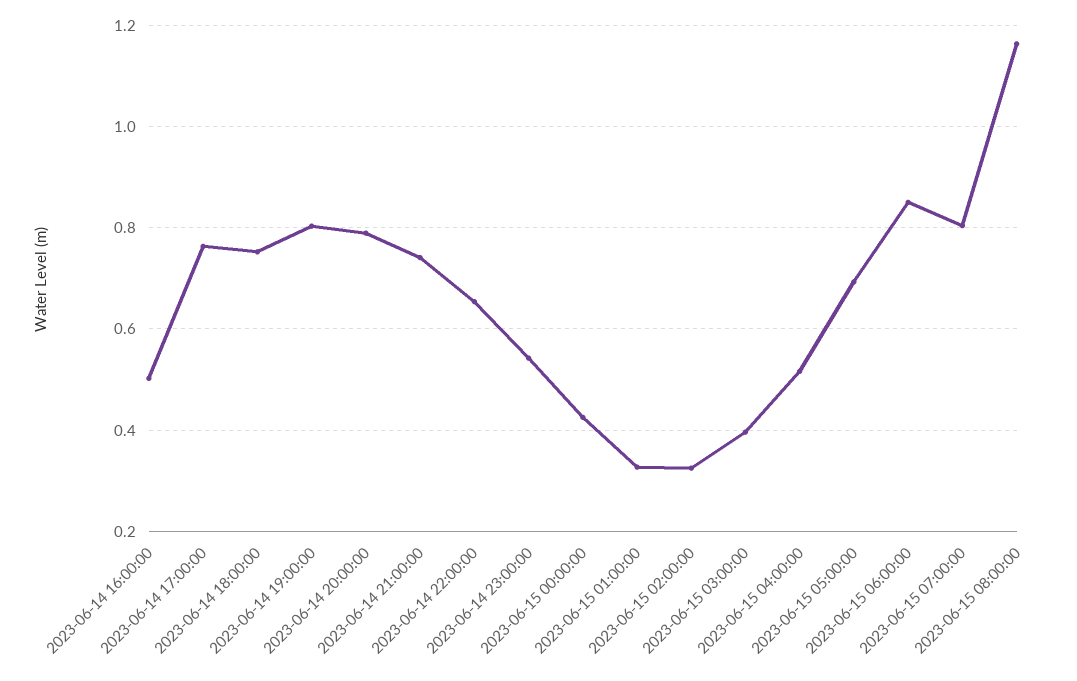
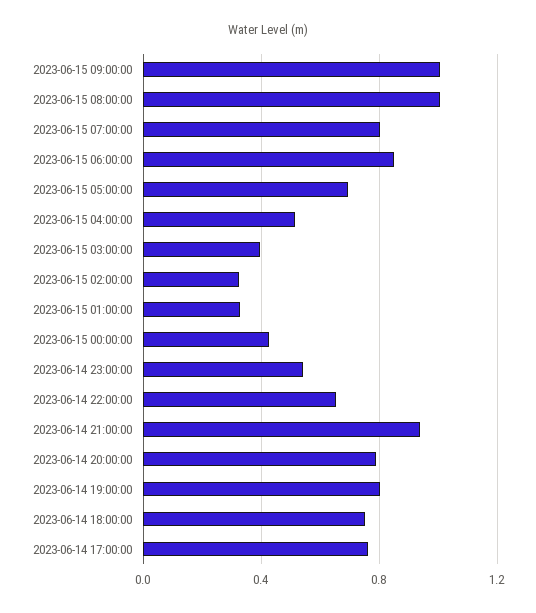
2023-06-14 16:00:00: 0.5 -> none
2023-06-14 21:00:00: 0.74 -> 0.95
2023-06-15 08:00:00: 1.16 -> 1
2023-06-15 09:00:00: none -> 1

